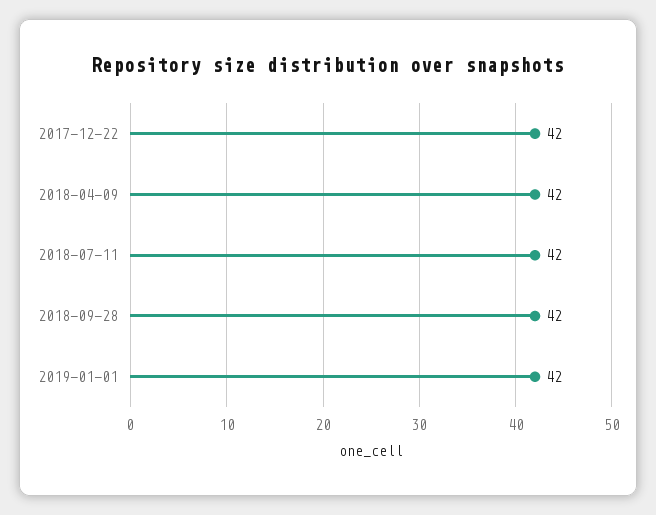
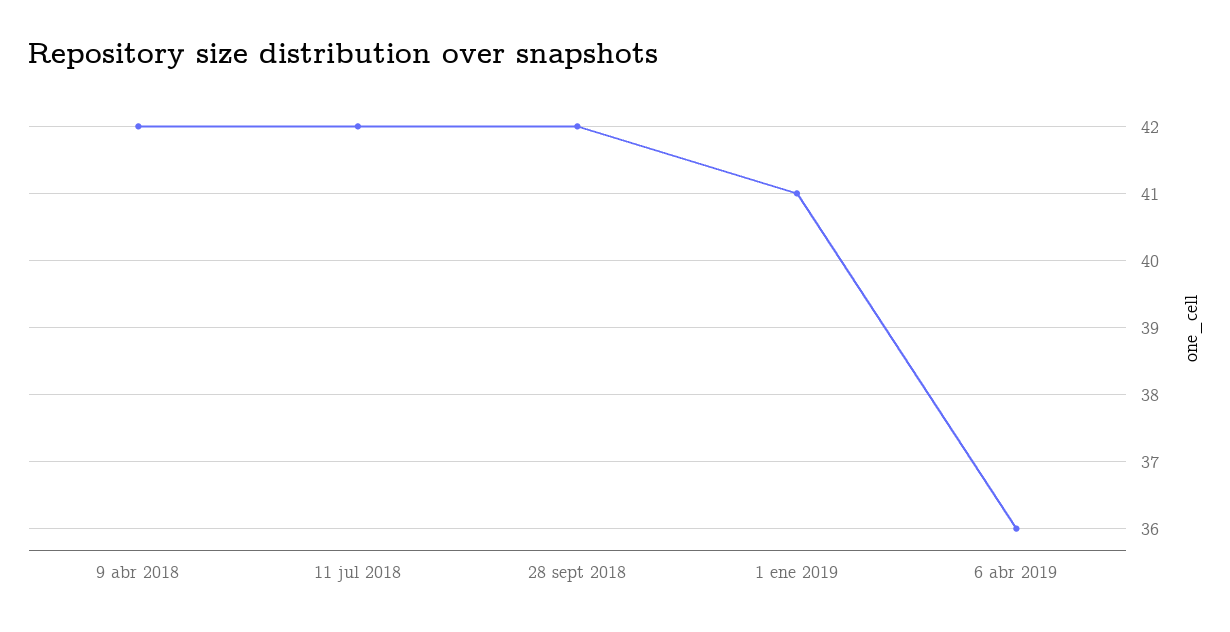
2017-12-22: 42 -> none
2019-01-01: 42 -> 41
6 abr 2019: none -> 36

